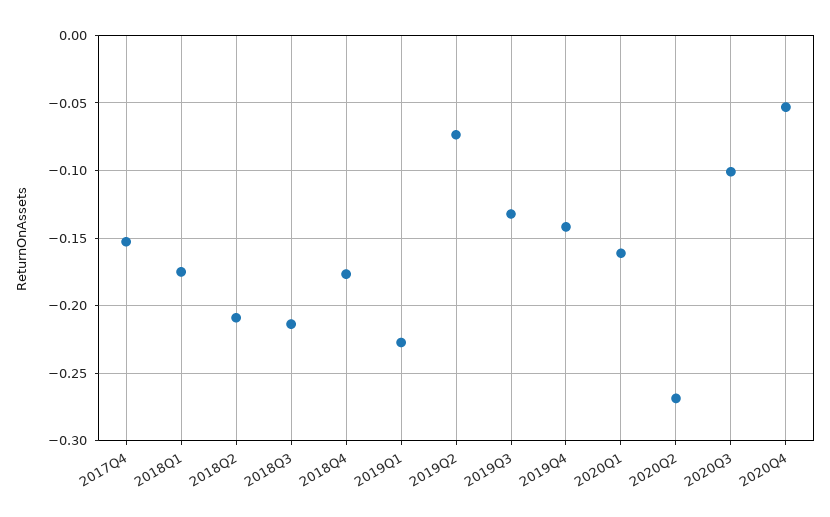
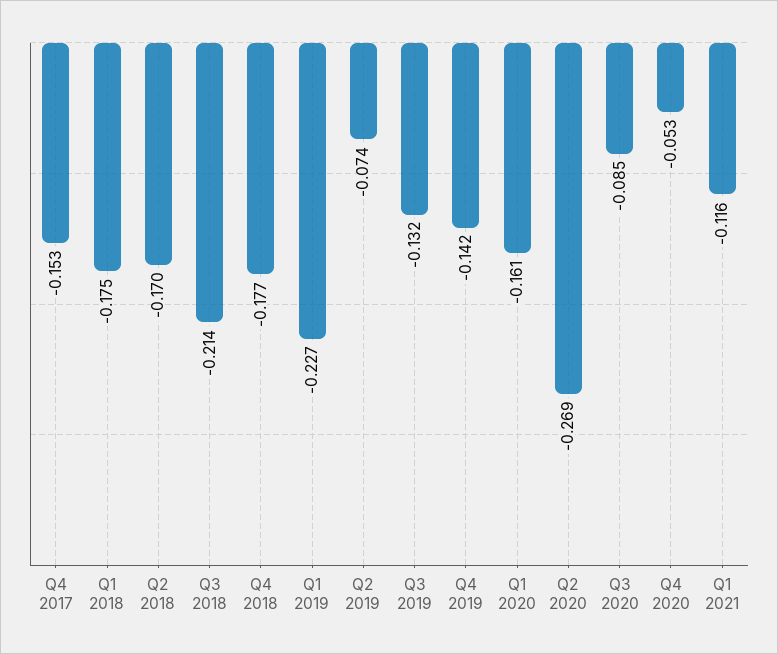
2018Q2: -0.21 -> -0.17
2020Q3: -0.1 -> -0.085
Q1 2021: none -> -0.116

